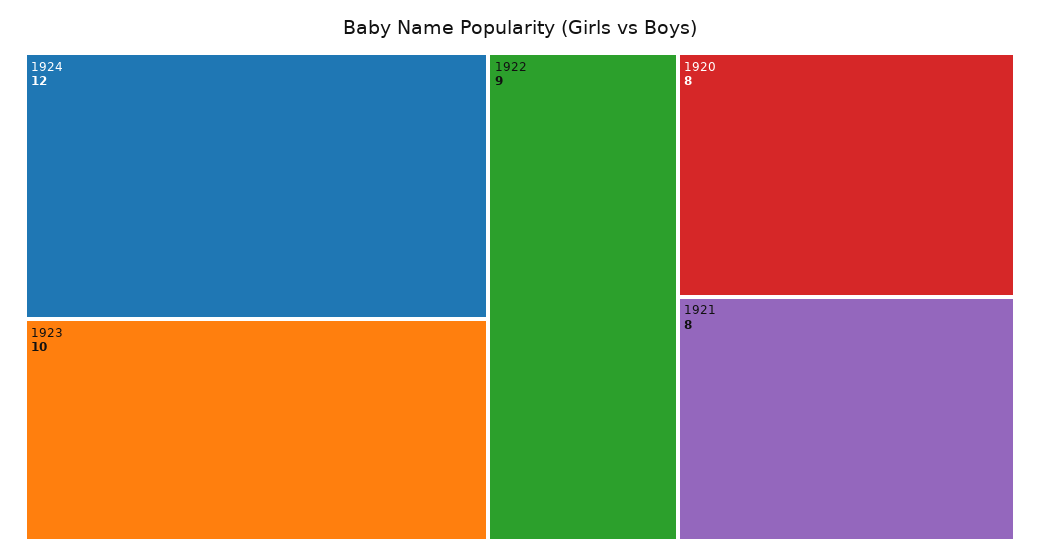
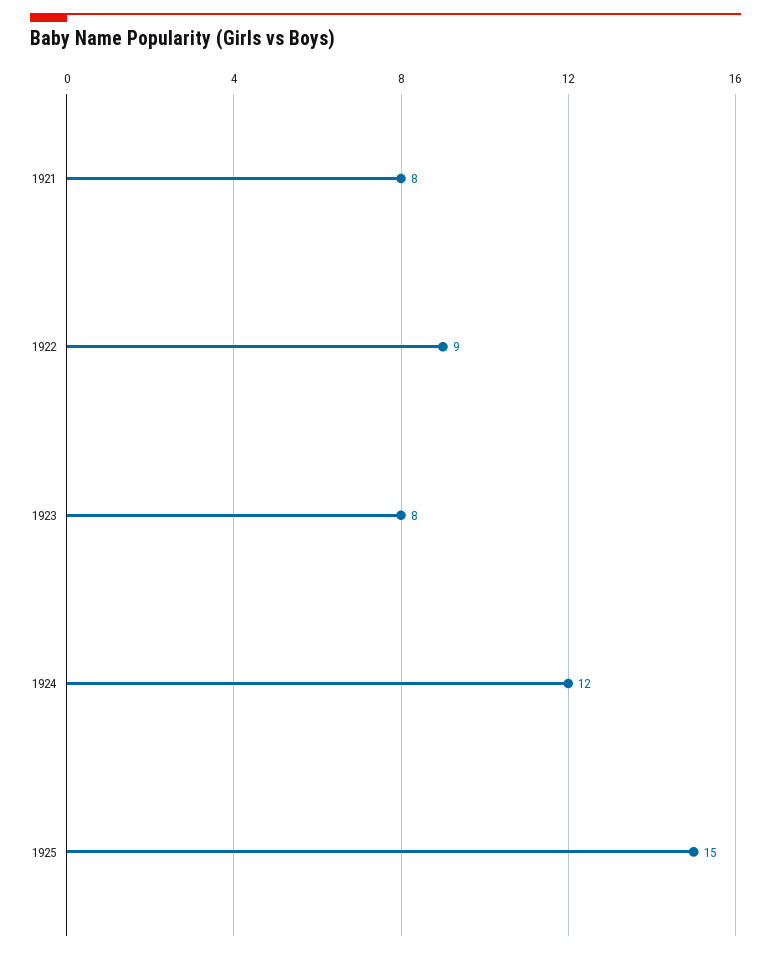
1923: 10 -> 8
1920: 8 -> none
1925: none -> 15

